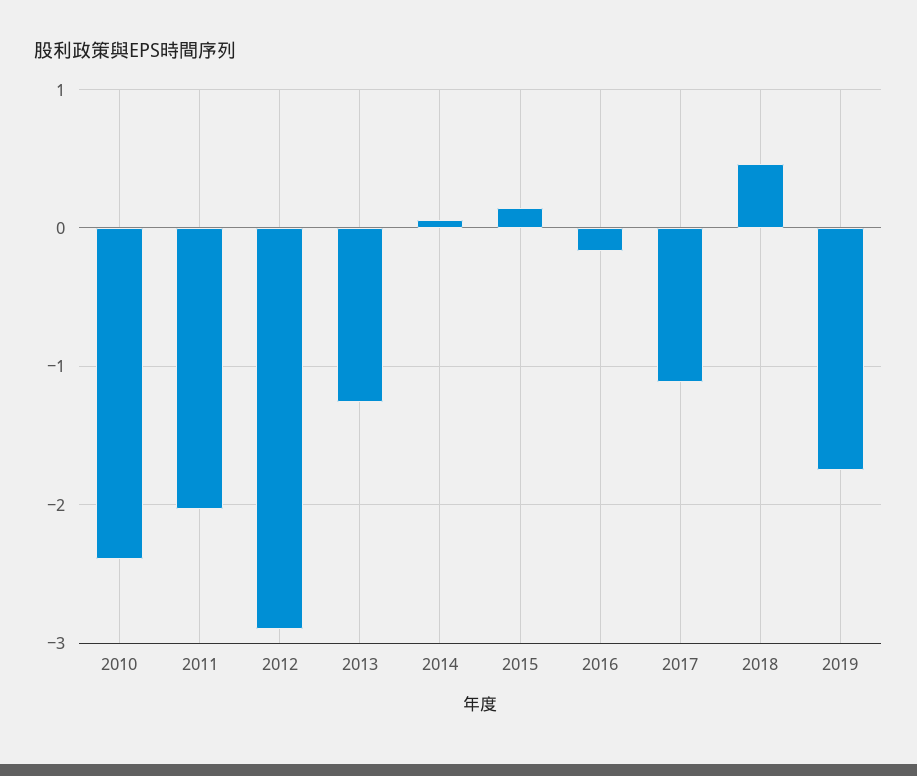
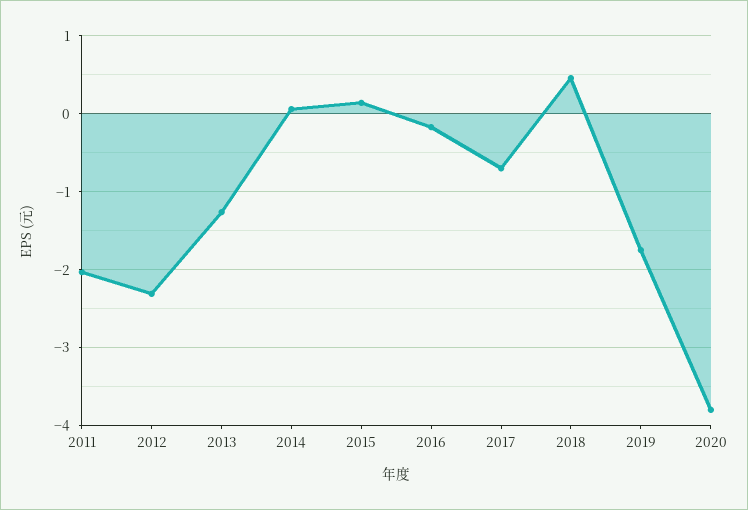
2010: -2.4 -> none
2012: -2.9 -> -2.3
2017: -1.1 -> -0.7
2020: none -> -3.8

